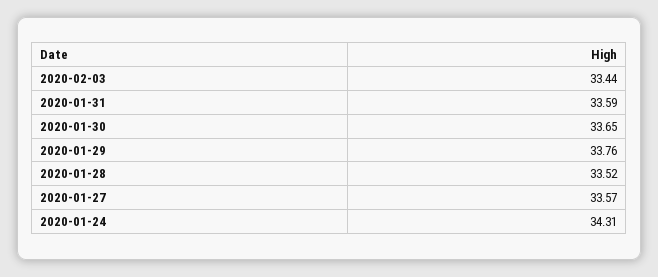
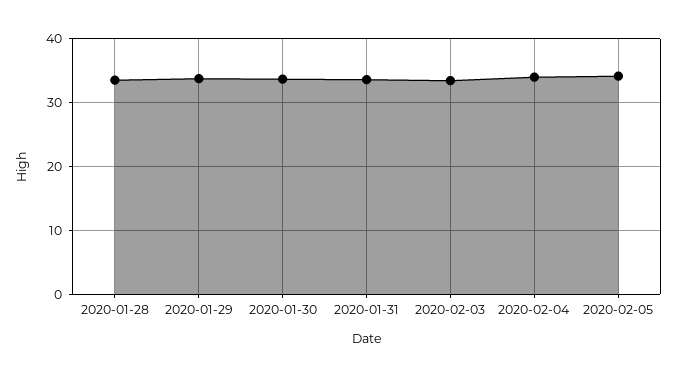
2020-01-27: 33.57 -> none
2020-01-24: 34.31 -> none
2020-02-04: none -> 34
2020-02-05: none -> 34

